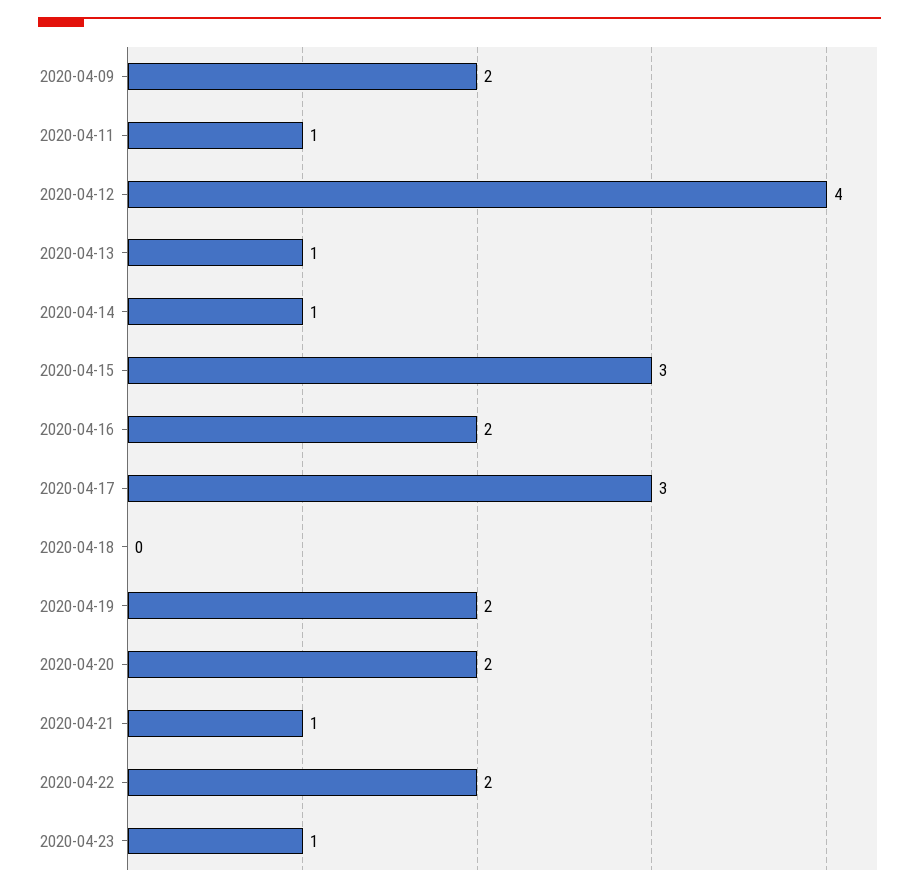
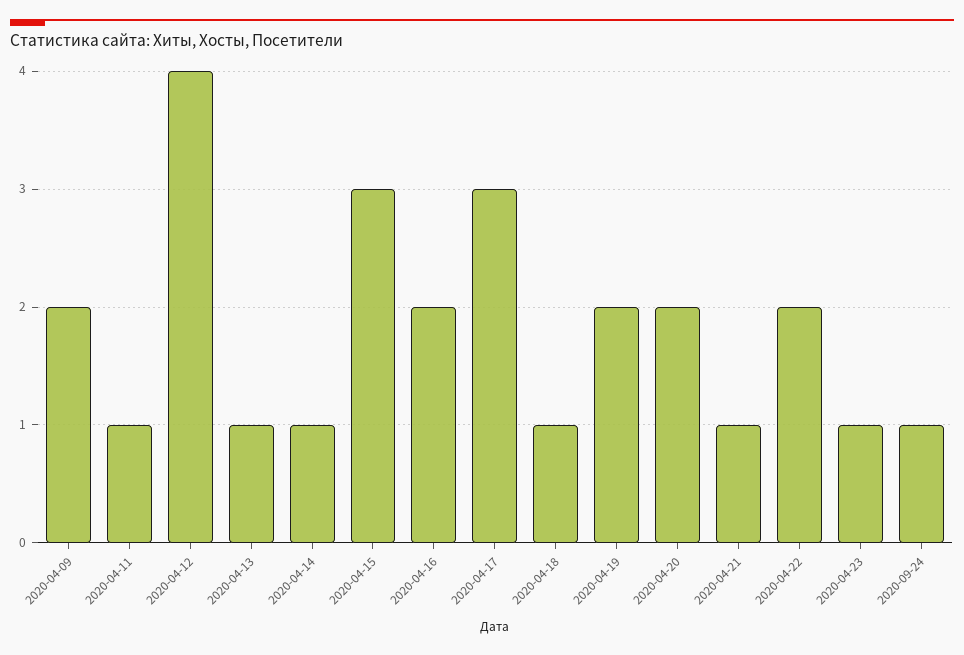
2020-04-18: 0 -> 1
2020-09-24: none -> 1

